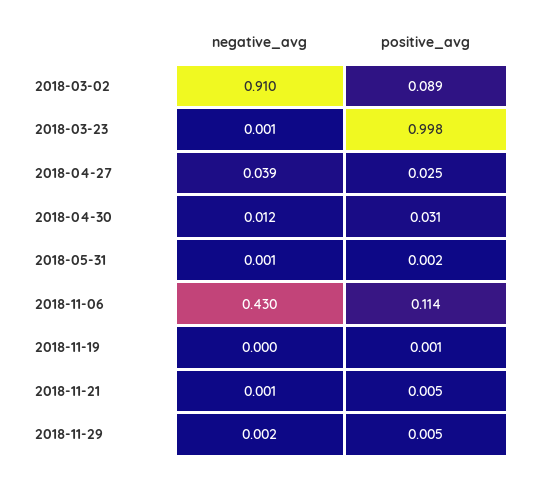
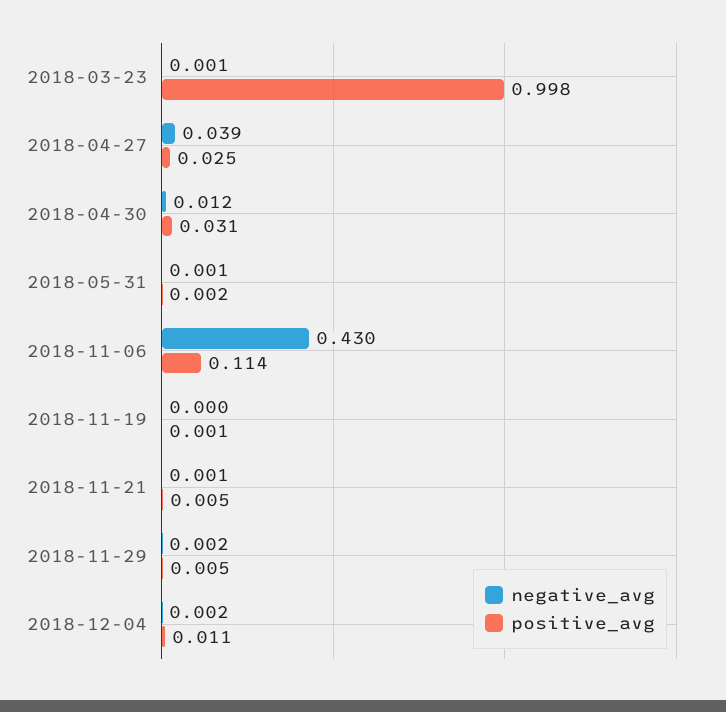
negative_avg, 2018-03-02: 0.91 -> none
positive_avg, 2018-03-02: 0.089 -> none
negative_avg, 2018-12-04: none -> 0.002
positive_avg, 2018-12-04: none -> 0.011

